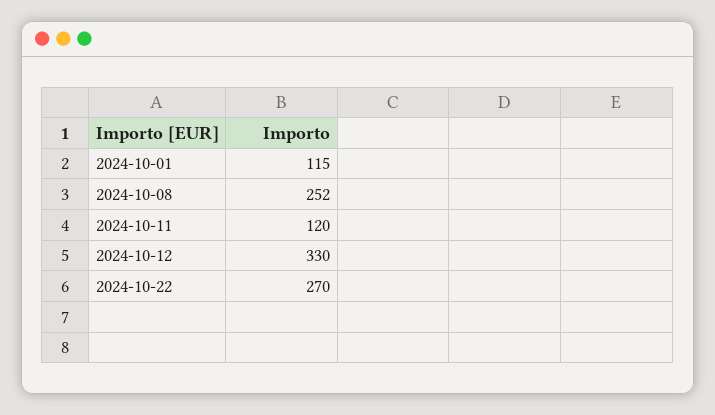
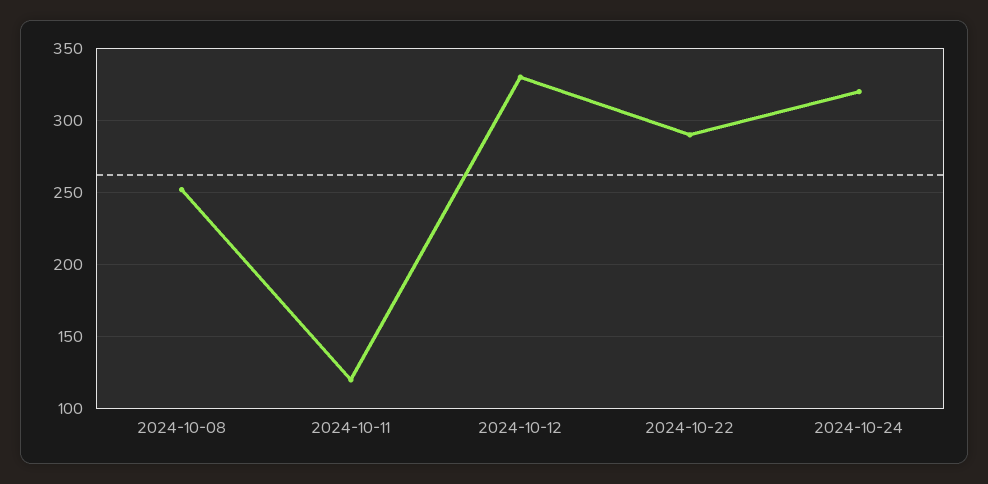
2024-10-01: 115 -> none
2024-10-22: 270 -> 290
2024-10-24: none -> 320

